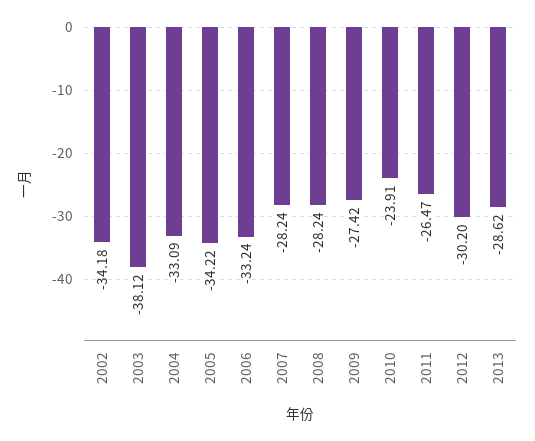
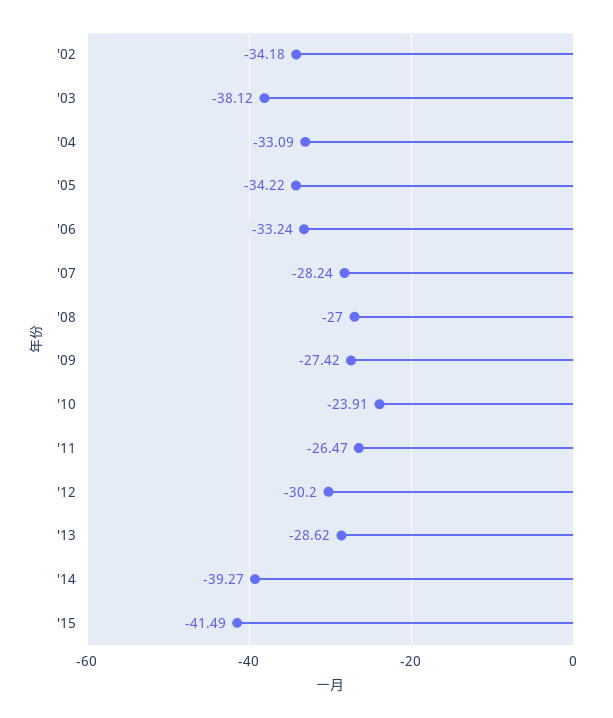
2008: -28.24 -> -27
'14: none -> -39.27
'15: none -> -41.49

